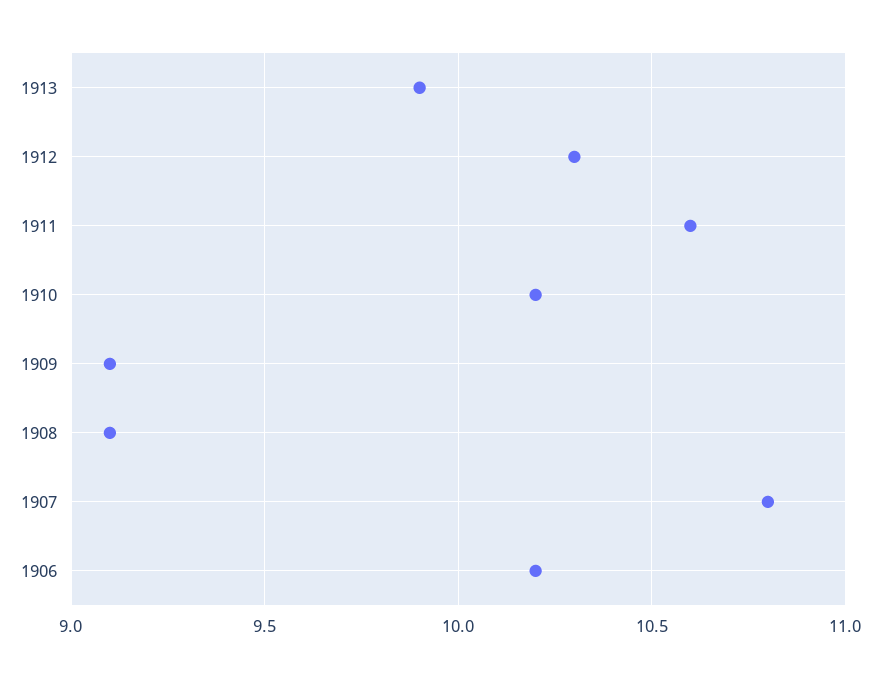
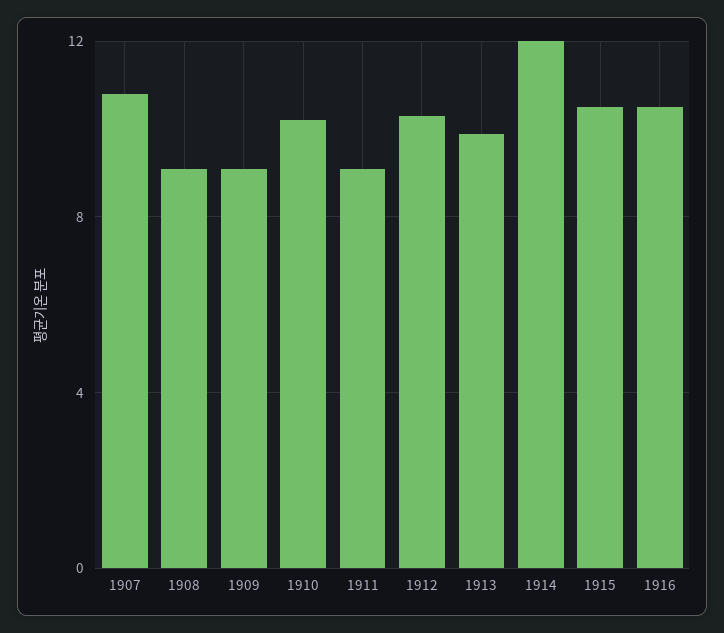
1911: 10.6 -> 9
1906: 10.2 -> none
1914: none -> 12
1915: none -> 10.5
1916: none -> 10.5

